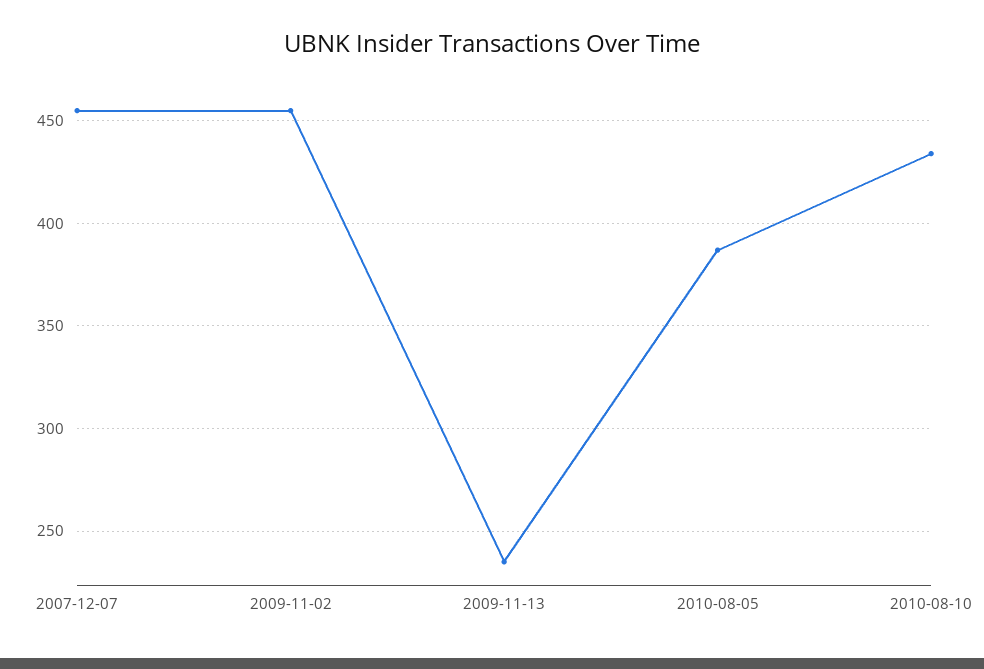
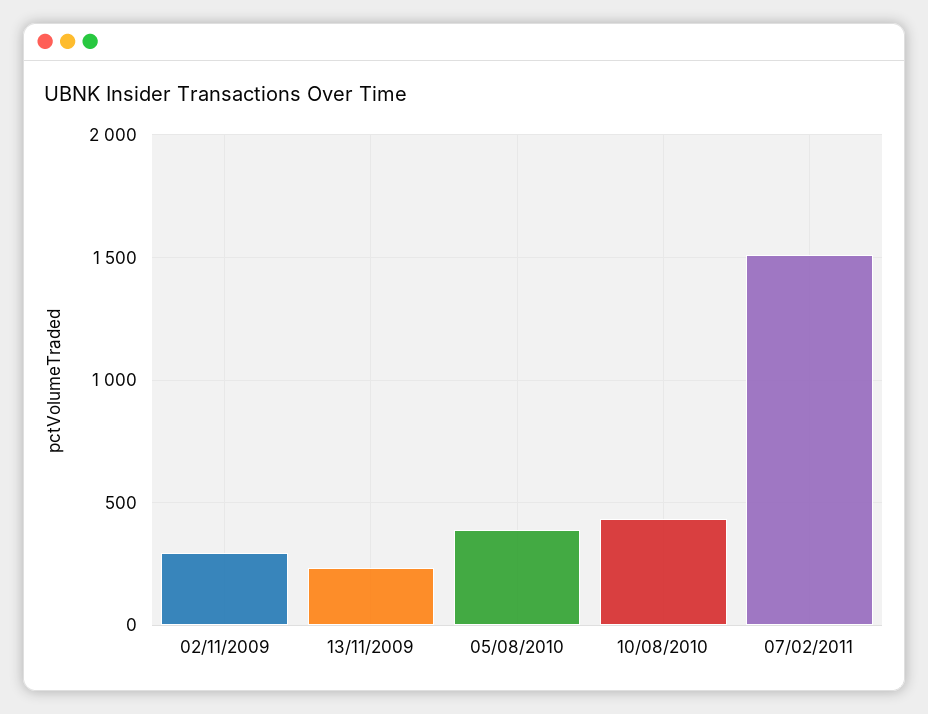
2007-12-07: 455 -> none
2009-11-02: 455 -> 300
07/02/2011: none -> 1500

